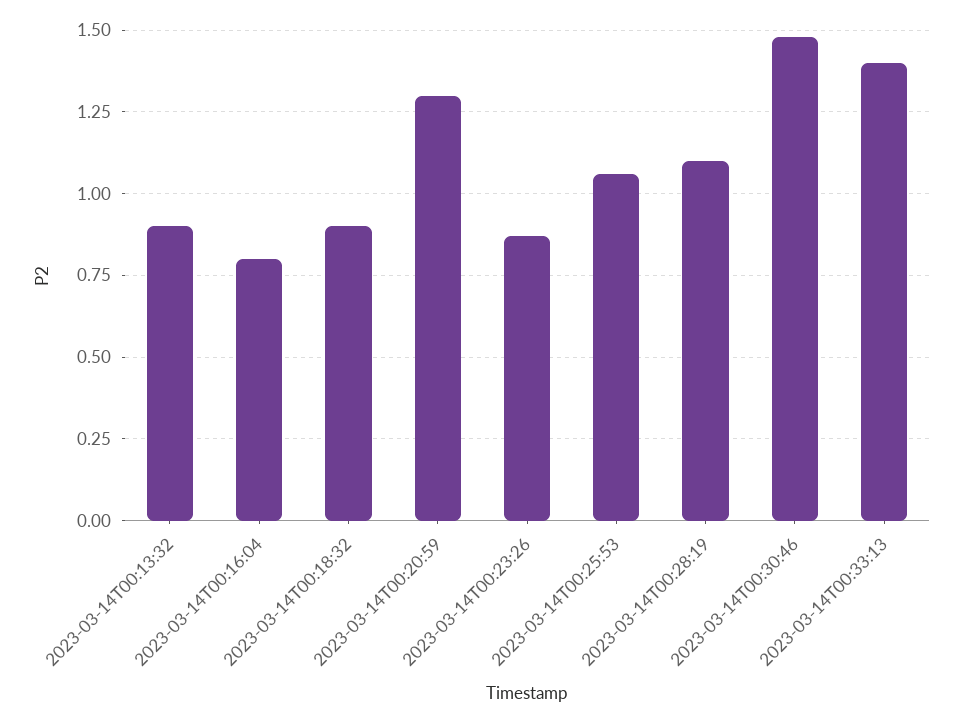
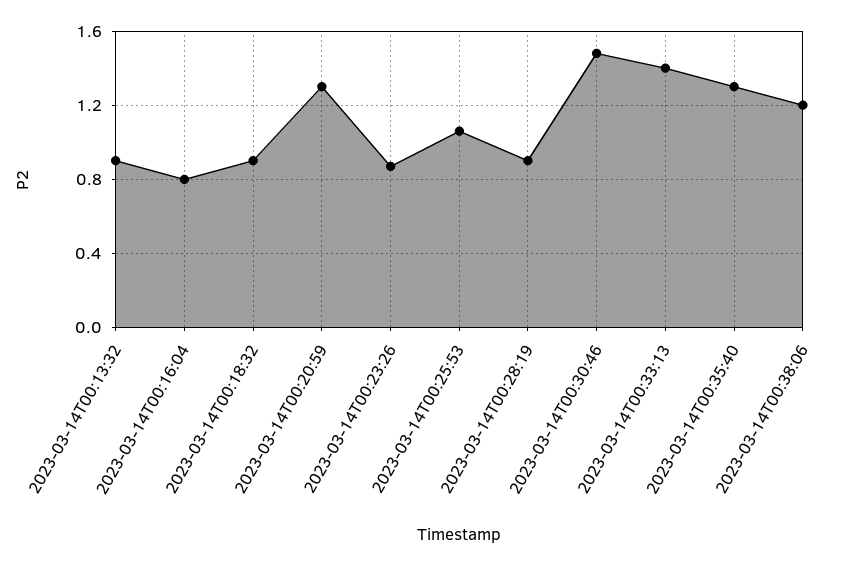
2023-03-14T00:28:19: 1.1 -> 0.9
2023-03-14T00:35:40: none -> 1.3
2023-03-14T00:38:06: none -> 1.2

